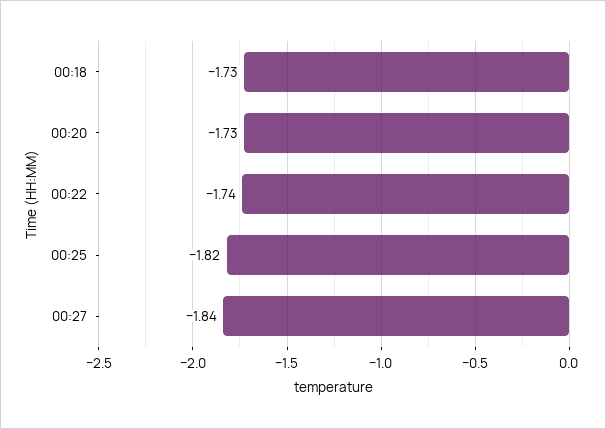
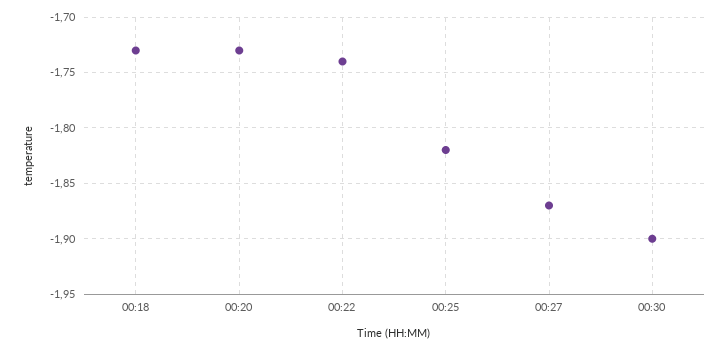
00:27: -1.84 -> -1.87
00:30: none -> -1.9

